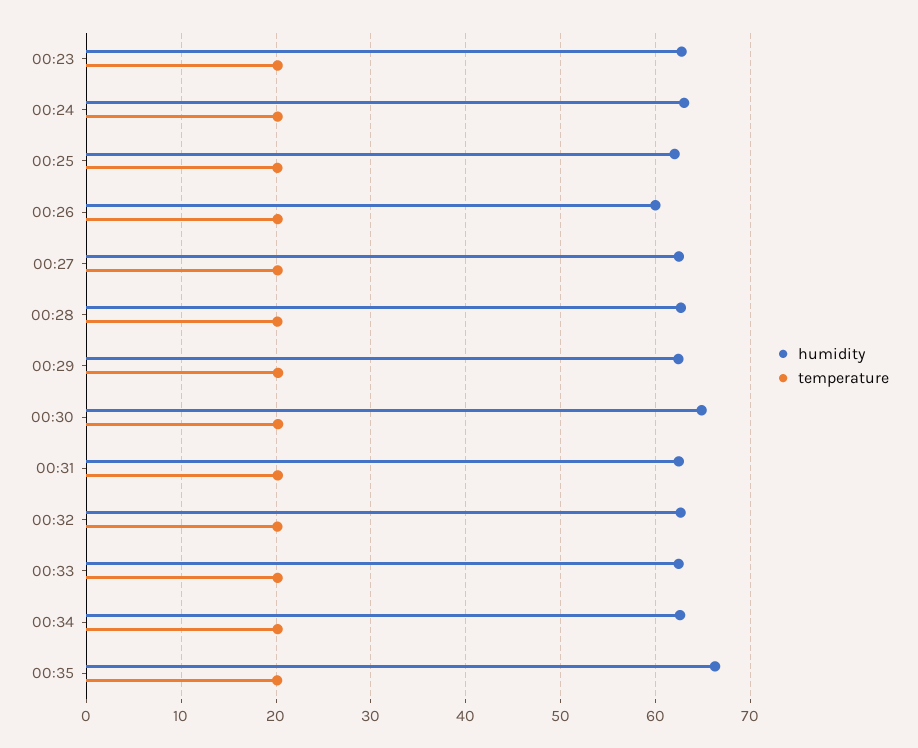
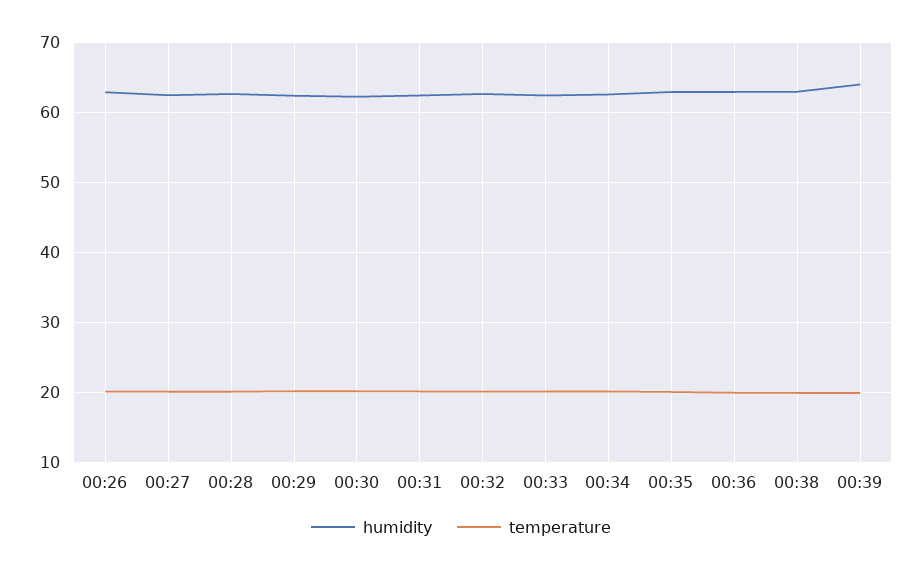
humidity, 00:23: 63 -> none
temperature, 00:23: 20 -> none
humidity, 00:24: 63 -> none
temperature, 00:24: 20 -> none
humidity, 00:25: 62 -> none
temperature, 00:25: 20 -> none
humidity, 00:26: 60 -> 63
humidity, 00:30: 65 -> 62
humidity, 00:35: 66 -> 63
humidity, 00:36: none -> 63
temperature, 00:36: none -> 20
humidity, 00:38: none -> 63
temperature, 00:38: none -> 20
humidity, 00:39: none -> 64
temperature, 00:39: none -> 20

